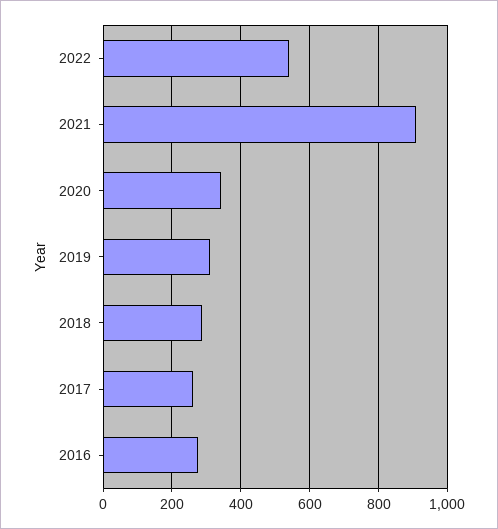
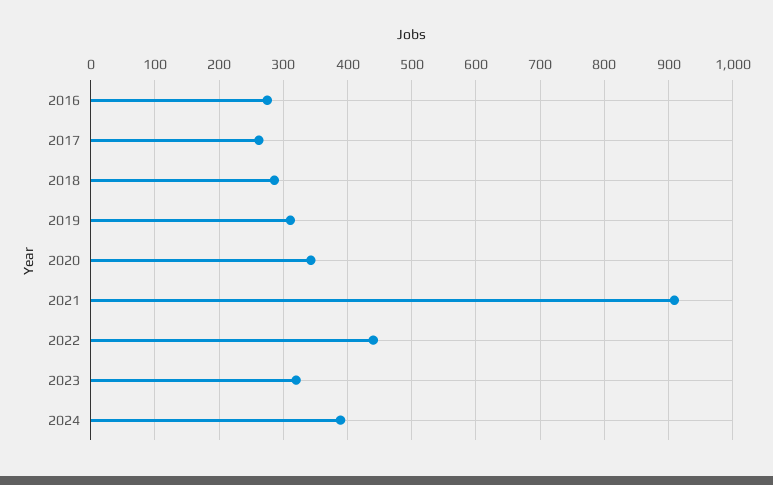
2022: 540 -> 440
2023: none -> 320
2024: none -> 390

